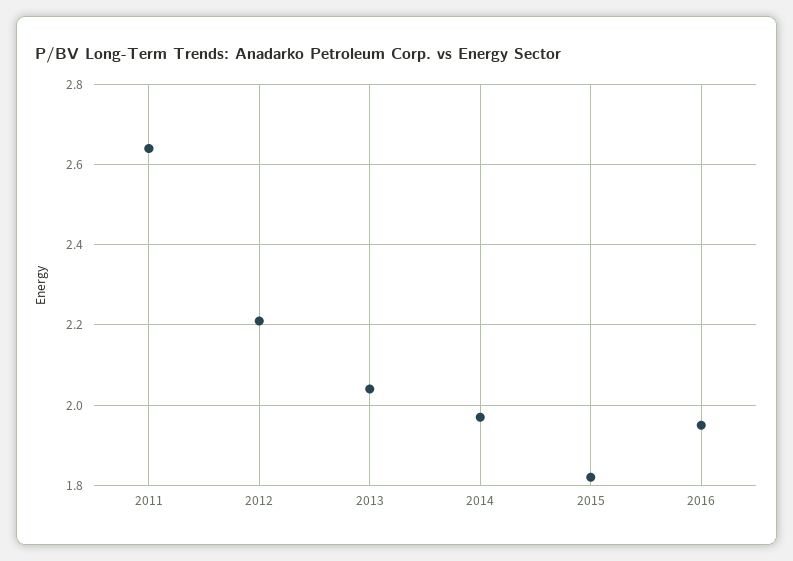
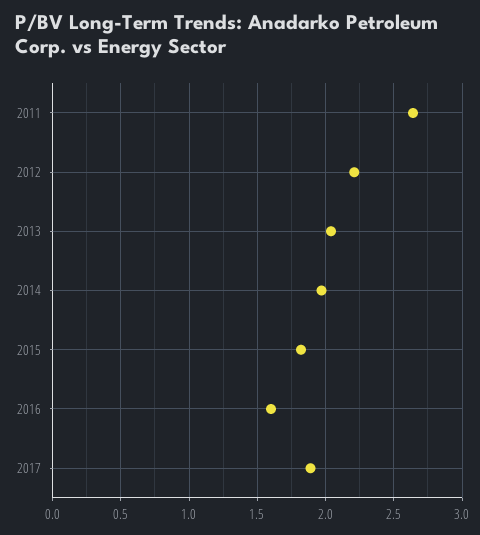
2016: 1.95 -> 1.6
2017: none -> 1.9

